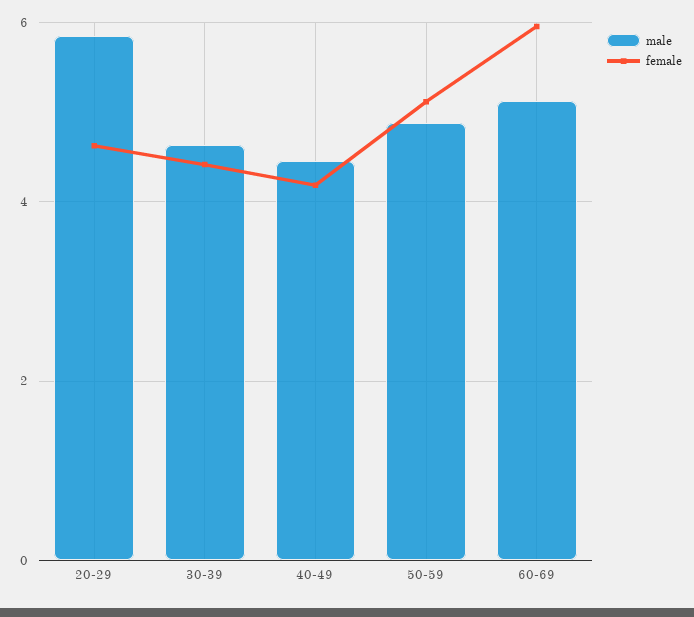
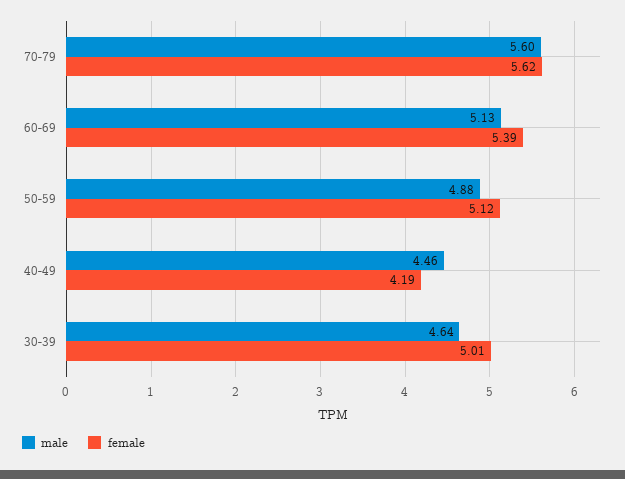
male, 20-29: 5.8 -> none
female, 20-29: 4.6 -> none
female, 30-39: 4.4 -> 5.01
female, 60-69: 6 -> 5.39
male, 70-79: none -> 5.6
female, 70-79: none -> 5.62

